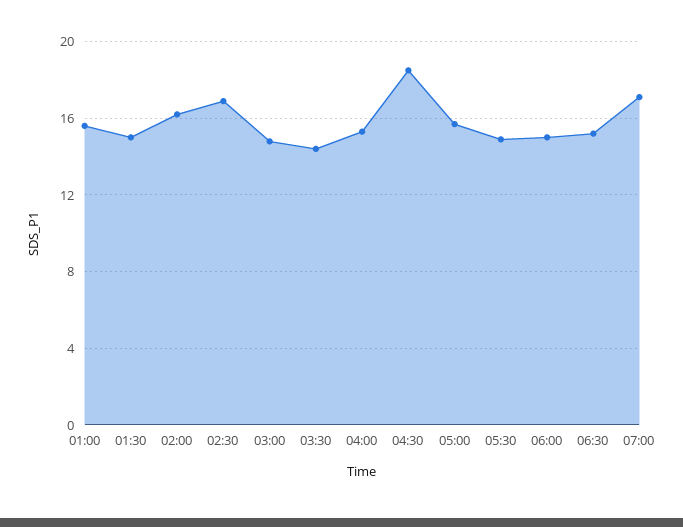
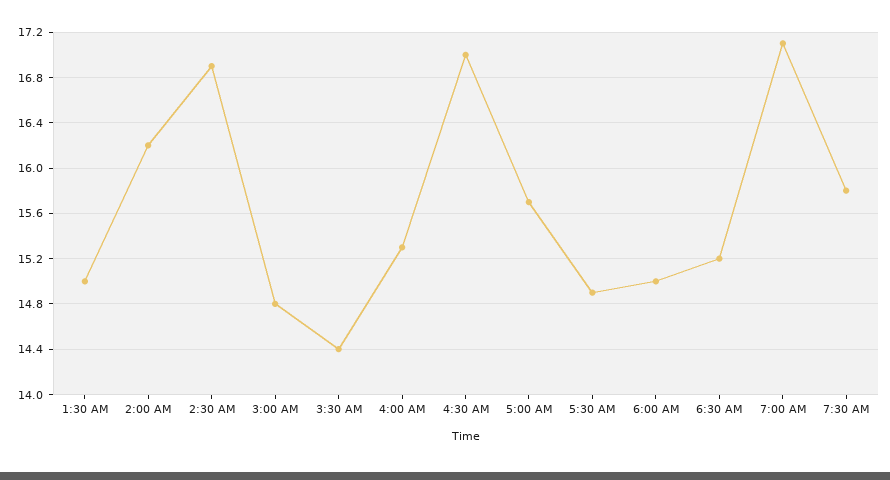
01:00: 15.5 -> none
04:30: 18.5 -> 17
7:30 AM: none -> 15.8

